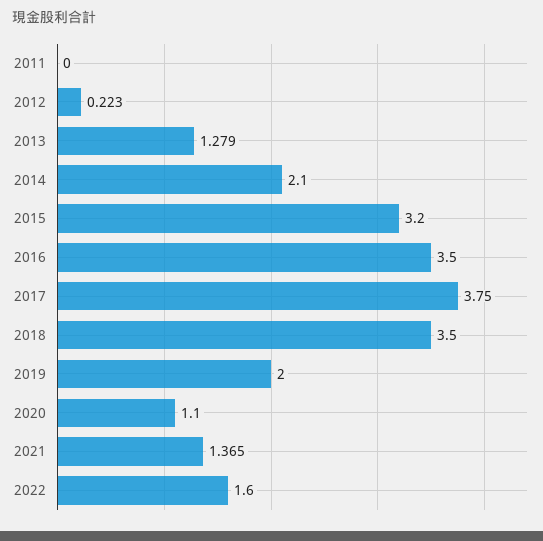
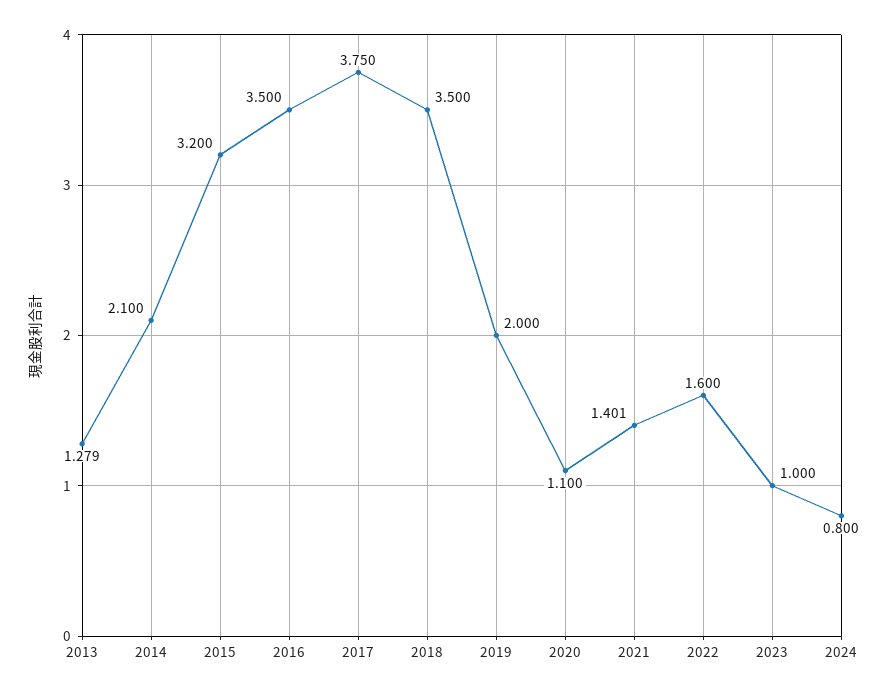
2011: 0 -> none
2012: 0.223 -> none
2021: 1.365 -> 1.401
2023: none -> 1
2024: none -> 0.8

